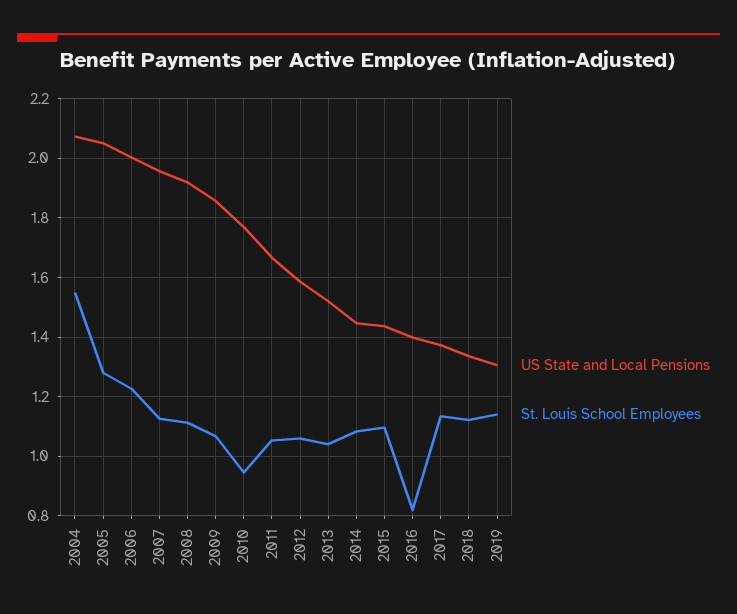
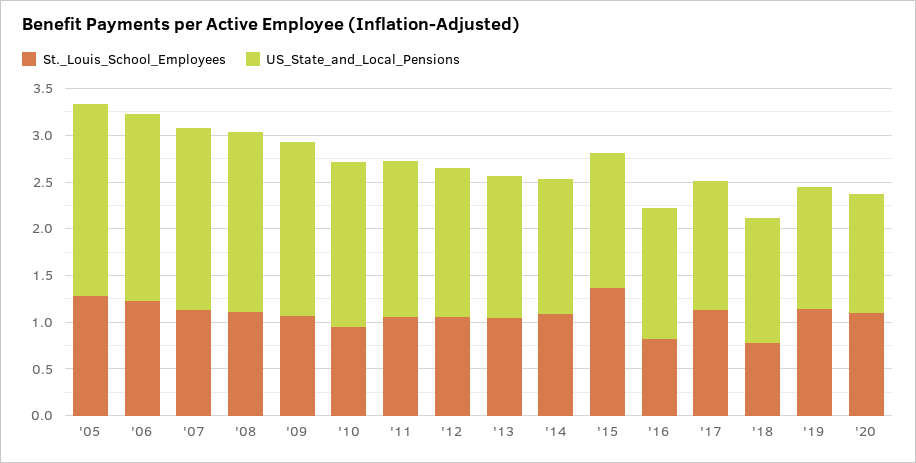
US State and Local Pensions, 2004: 2.075 -> none
St. Louis School Employees, 2004: 1.55 -> none
St. Louis School Employees, 2015: 1.1 -> 1.4
St. Louis School Employees, 2018: 1.125 -> 0.8
St. Louis School Employees, '20: none -> 1.1
US State and Local Pensions, '20: none -> 1.3

